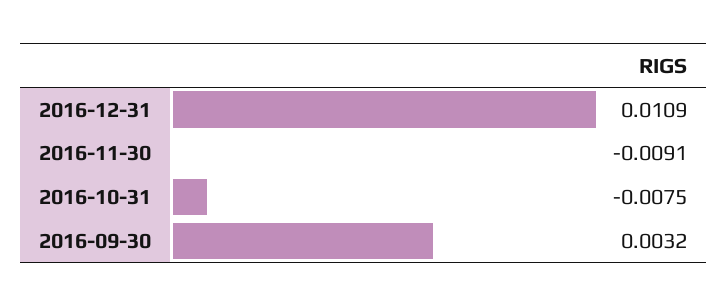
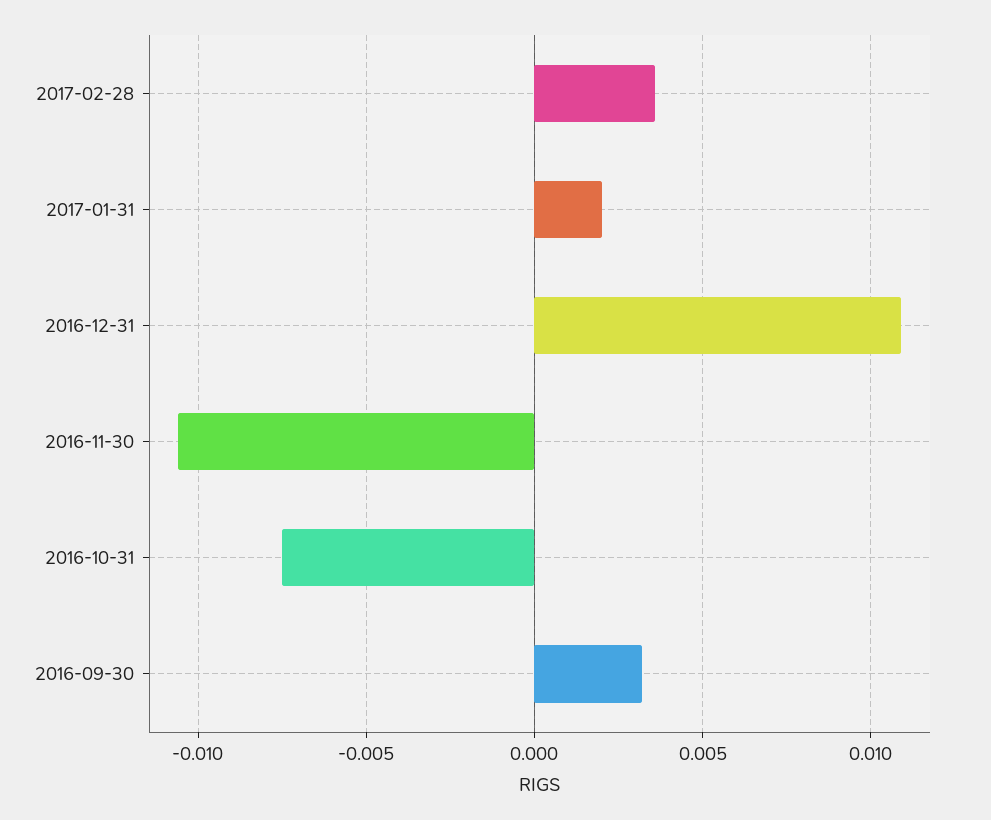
2016-11-30: -0.0091 -> -0.0105
2017-02-28: none -> 0.0035
2017-01-31: none -> 0.002

